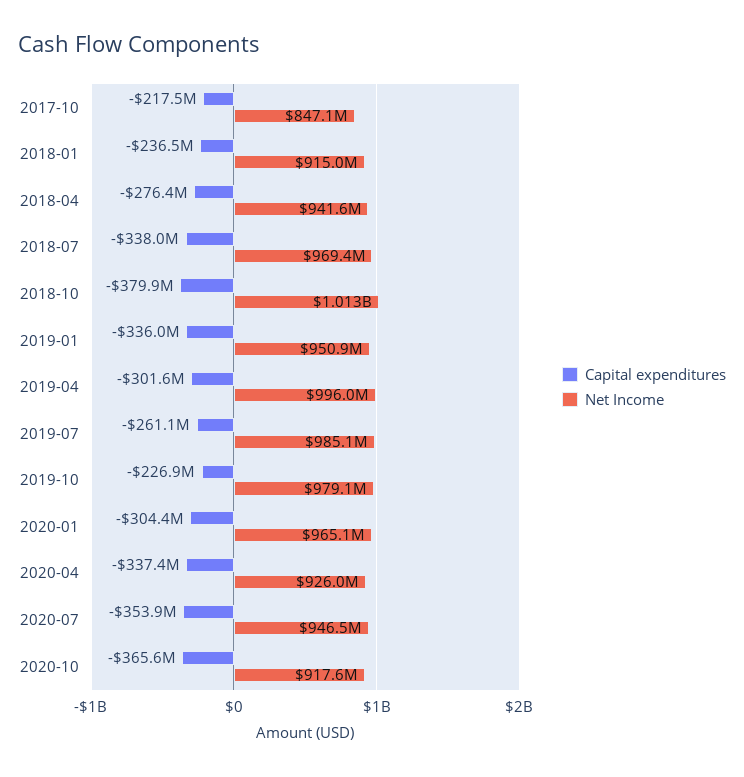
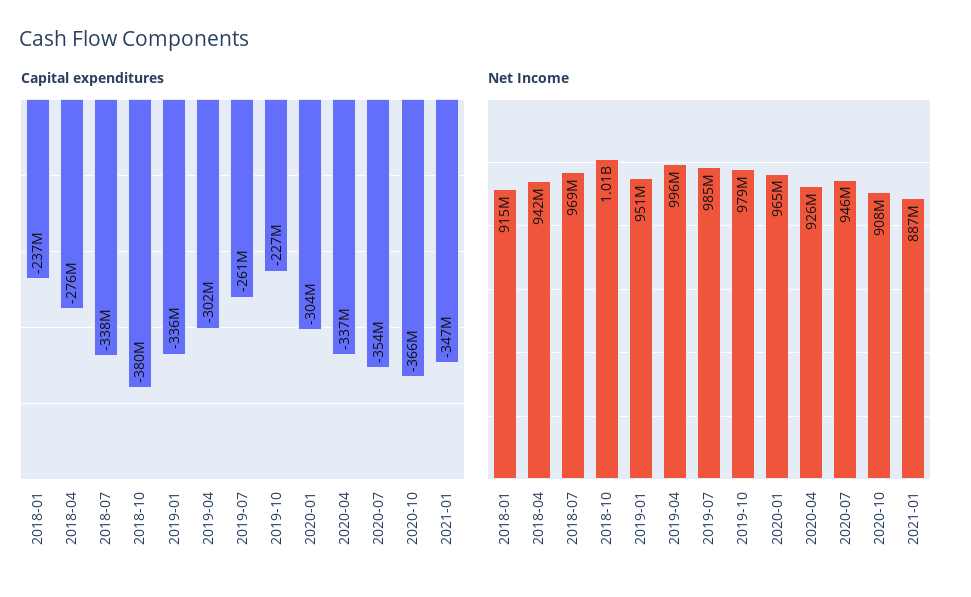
Capital expenditures, 2017-10: -217500000 -> none
Net Income, 2017-10: 847100000 -> none
Net Income, 2020-10: 917600000 -> 908000000
Capital expenditures, 2021-01: none -> -347000000
Net Income, 2021-01: none -> 887000000

